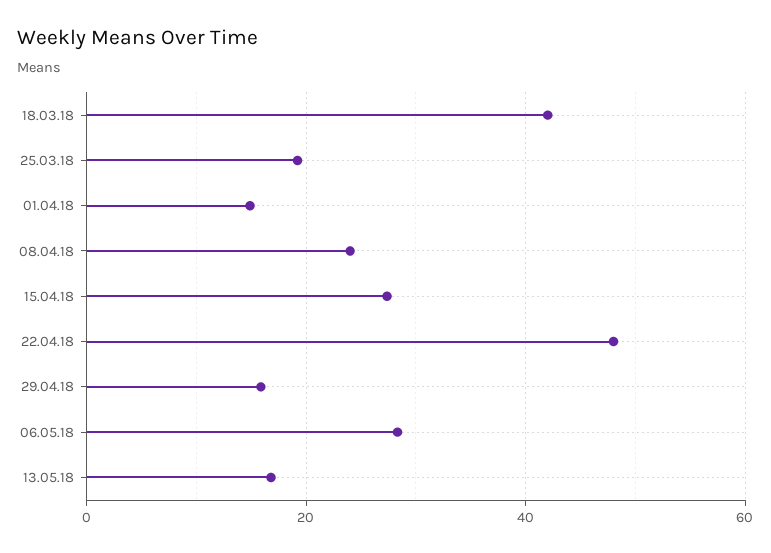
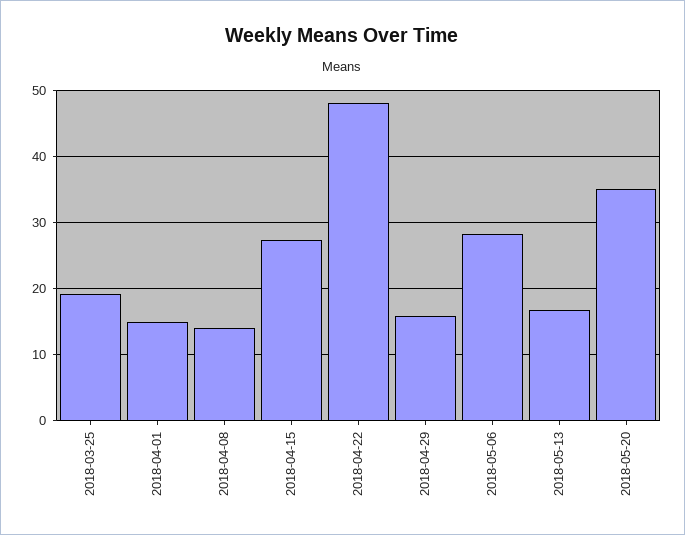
18.03.18: 42 -> none
08.04.18: 24 -> 14
2018-05-20: none -> 35

